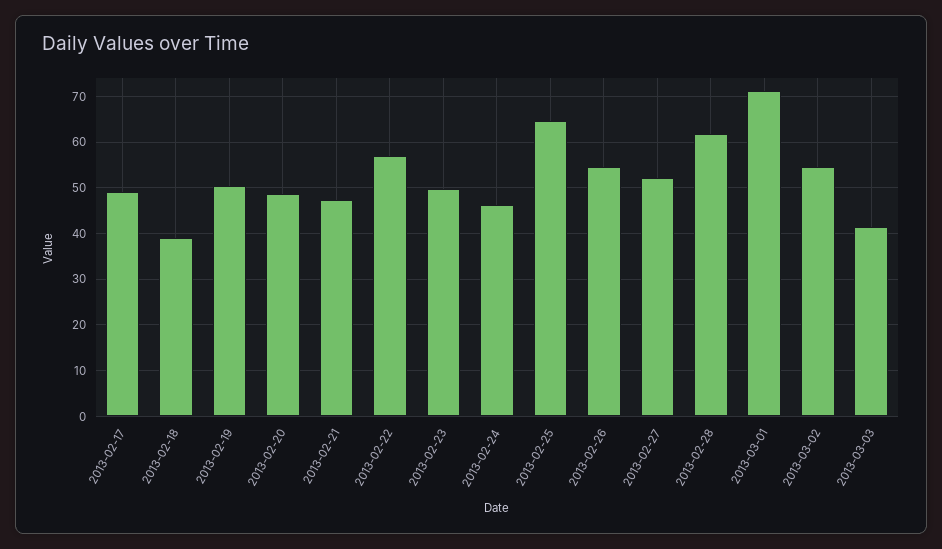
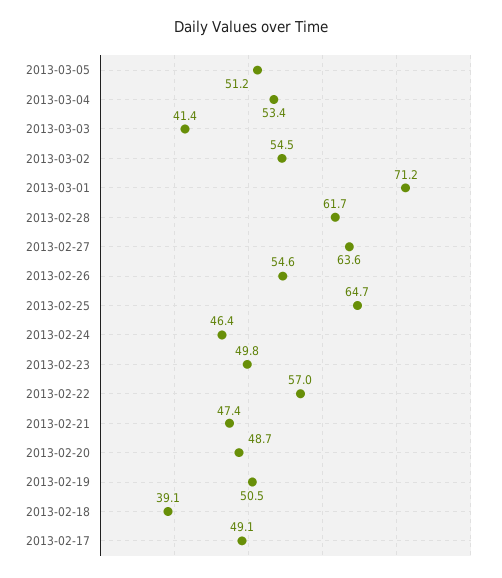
2013-02-27: 52 -> 63.6
2013-03-05: none -> 51.2
2013-03-04: none -> 53.4

